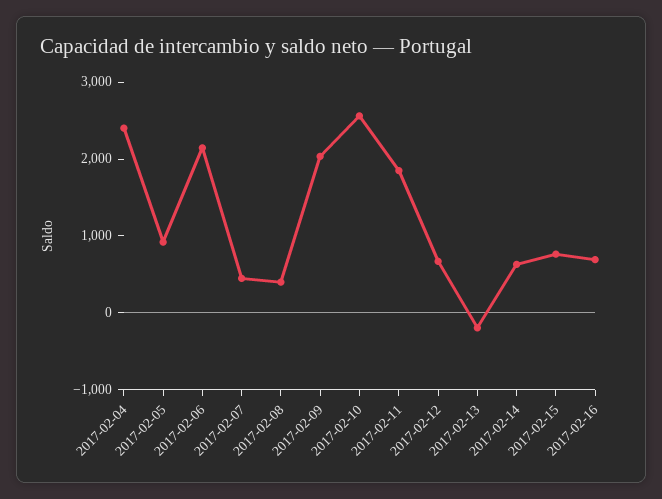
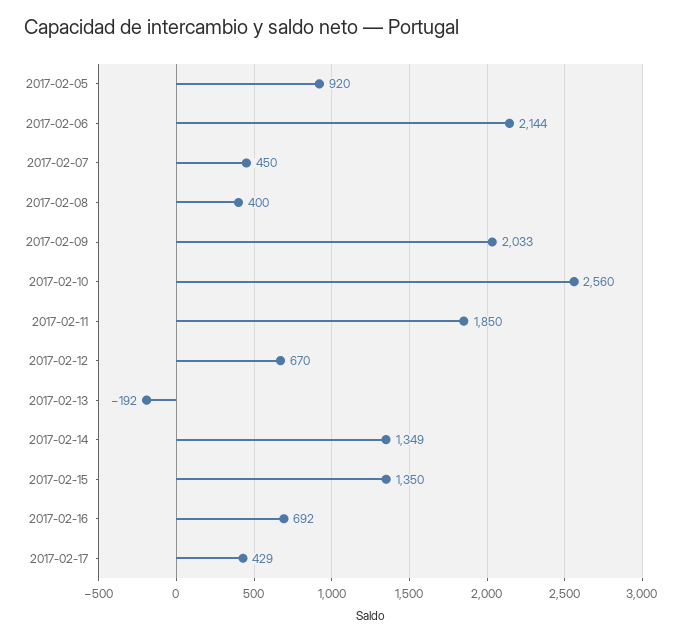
2017-02-04: 2400 -> none
2017-02-14: 600 -> 1349
2017-02-15: 800 -> 1350
2017-02-17: none -> 429

